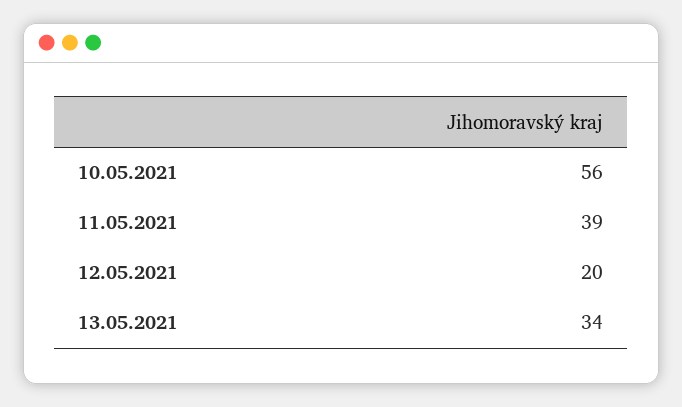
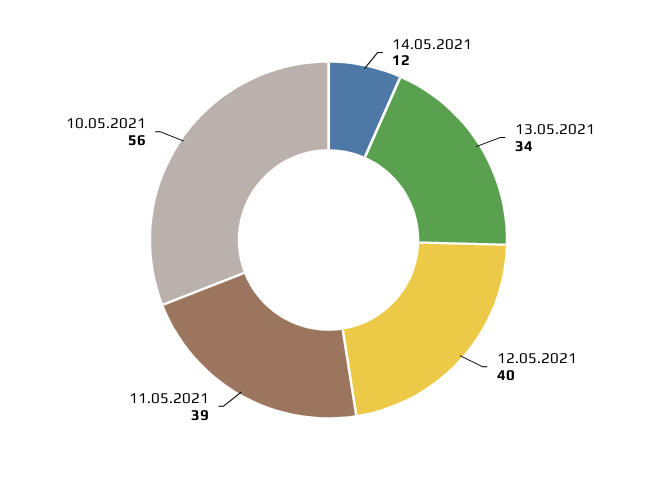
12.05.2021: 20 -> 40
14.05.2021: none -> 12

